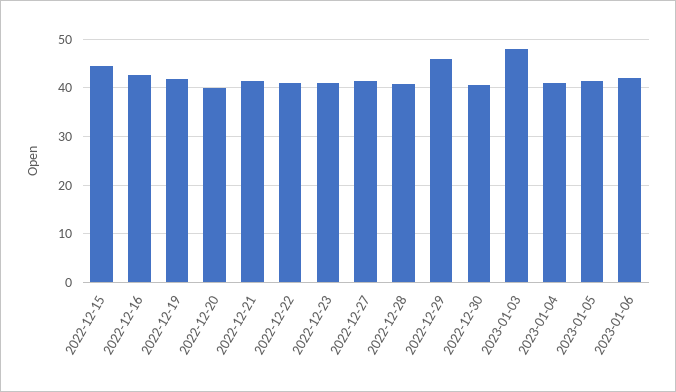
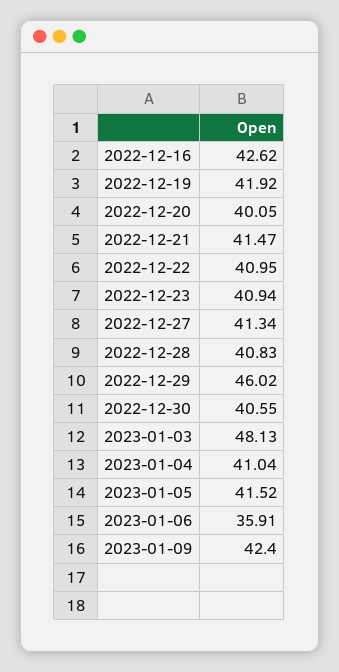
2022-12-15: 44 -> none
2023-01-06: 42 -> 35.91
2023-01-09: none -> 42.4

